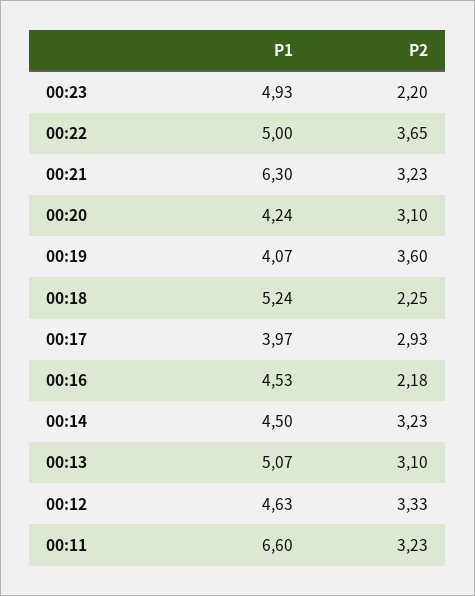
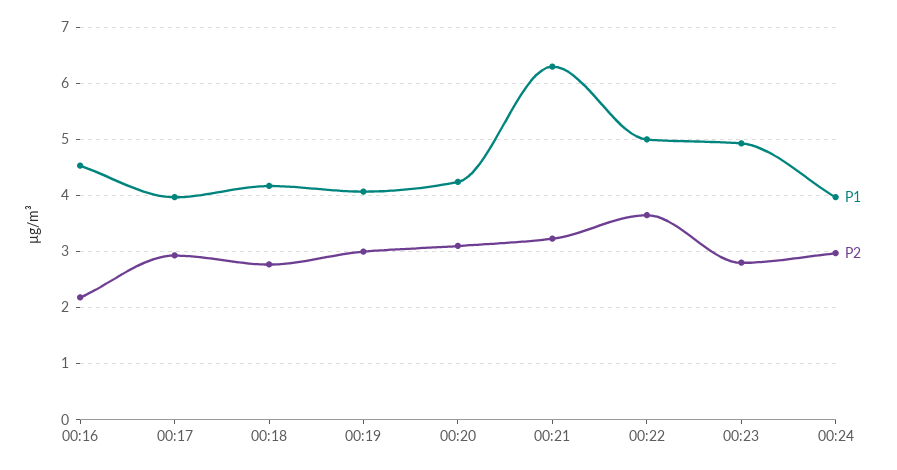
P2, 00:23: 2.2 -> 2.8
P2, 00:19: 3.6 -> 3
P1, 00:18: 5.24 -> 4.2
P2, 00:18: 2.25 -> 2.8
P1, 00:14: 4.5 -> none
P2, 00:14: 3.23 -> none
P1, 00:13: 5.07 -> none
P2, 00:13: 3.1 -> none
P1, 00:12: 4.63 -> none
P2, 00:12: 3.33 -> none
P1, 00:11: 6.6 -> none
P2, 00:11: 3.23 -> none
P1, 00:24: none -> 4
P2, 00:24: none -> 3

